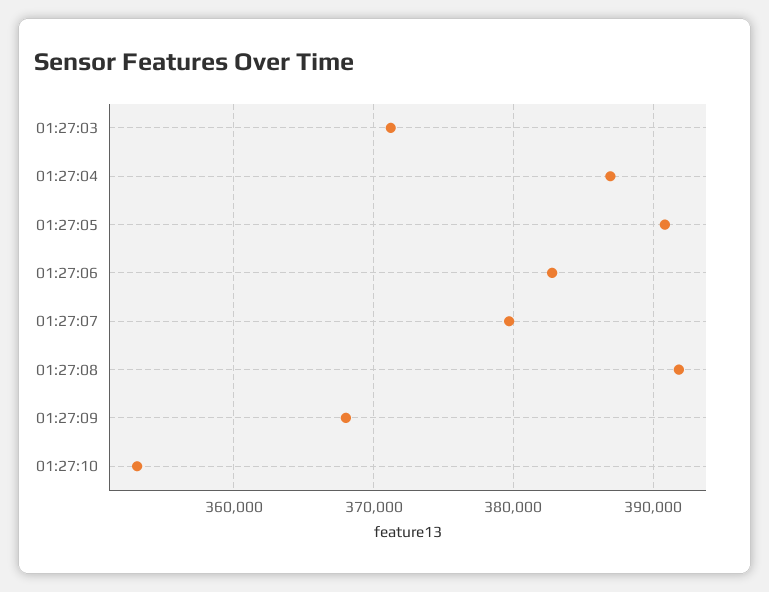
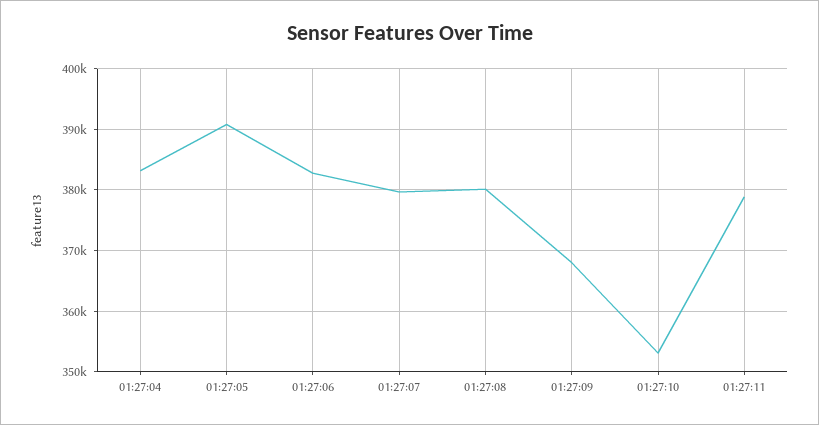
01:27:03: 371000 -> none
01:27:04: 387000 -> 383000
01:27:08: 392000 -> 380000
01:27:11: none -> 379000

